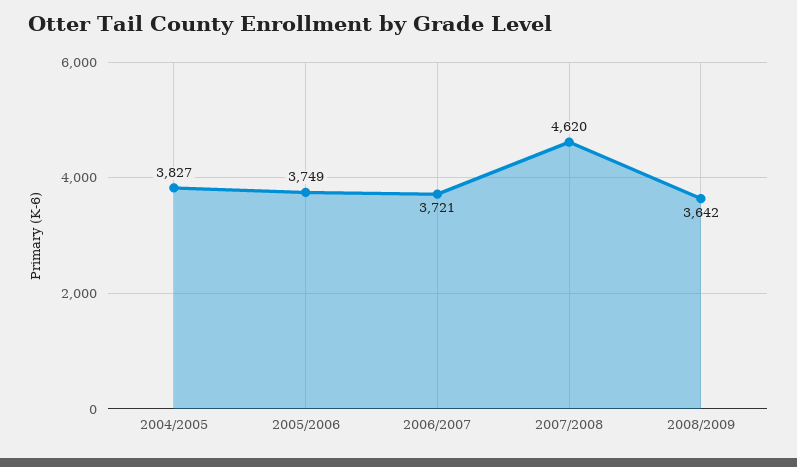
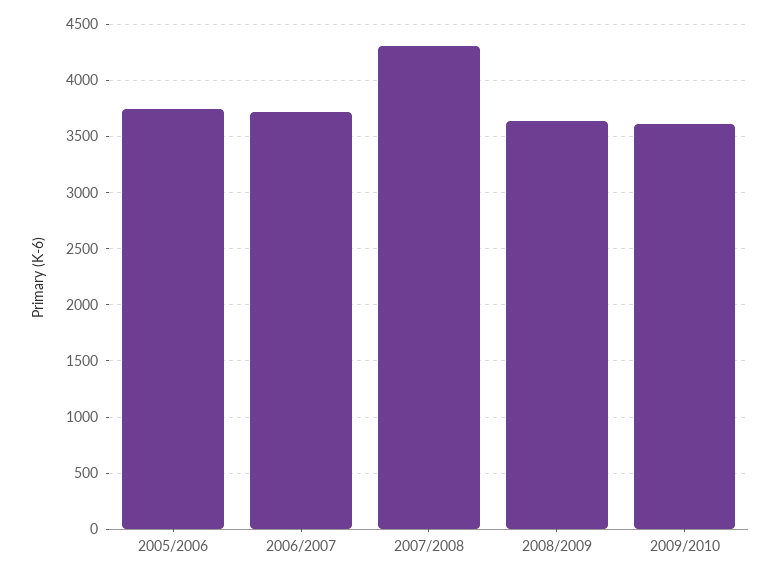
2004/2005: 3827 -> none
2007/2008: 4620 -> 4300
2009/2010: none -> 3600

